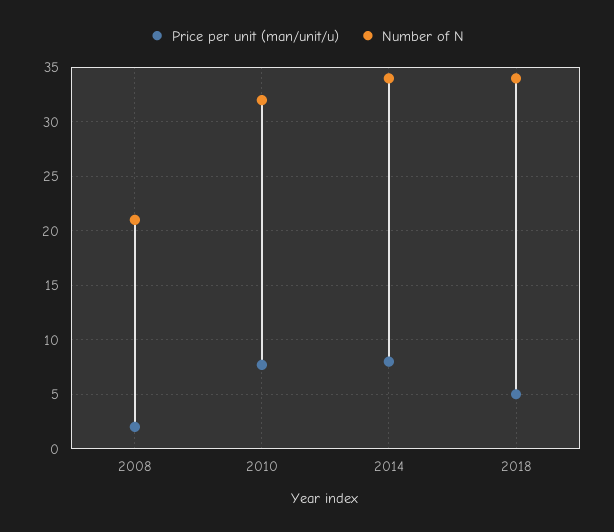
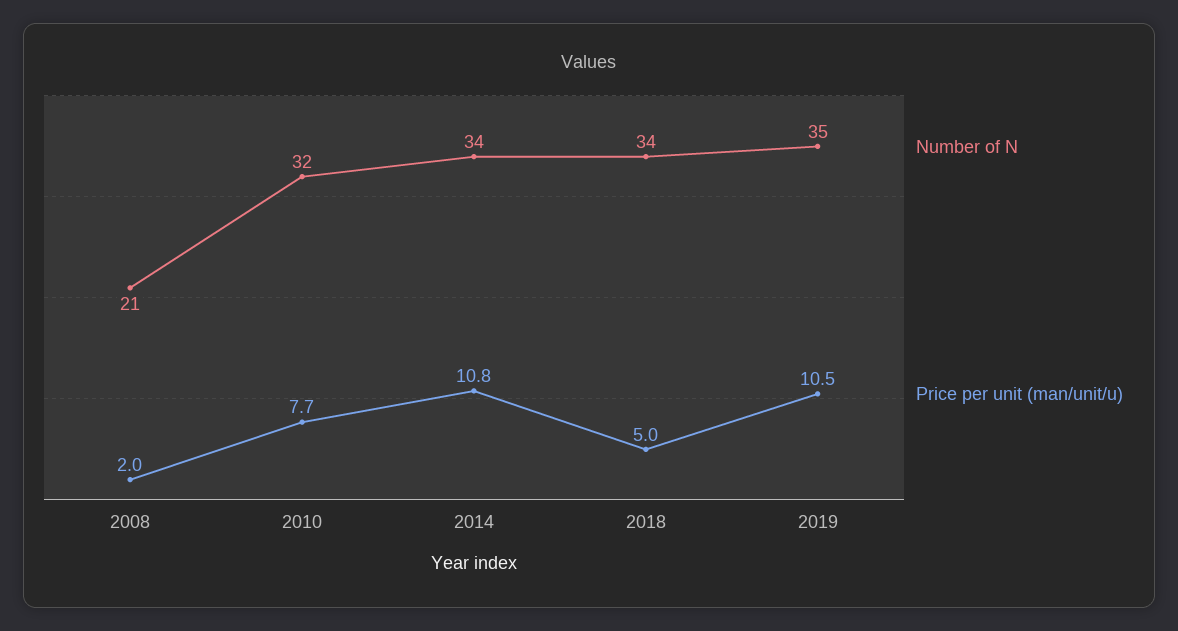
Price per unit (man/unit/u), 2014: 8 -> 10.8
Number of N, 2019: none -> 35
Price per unit (man/unit/u), 2019: none -> 10.5

